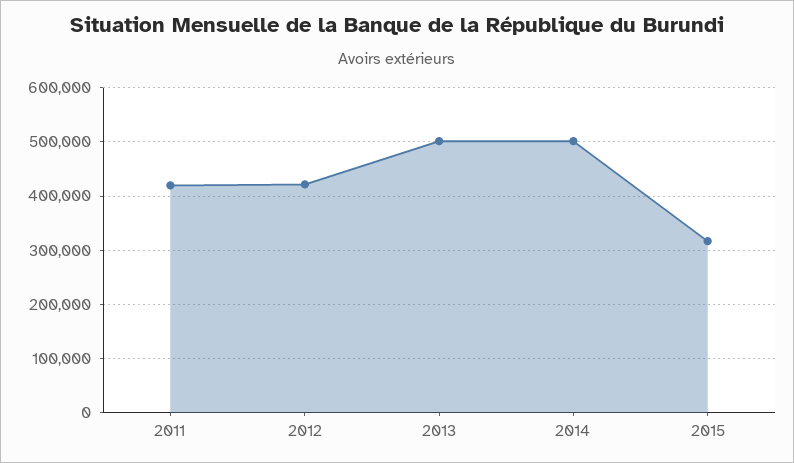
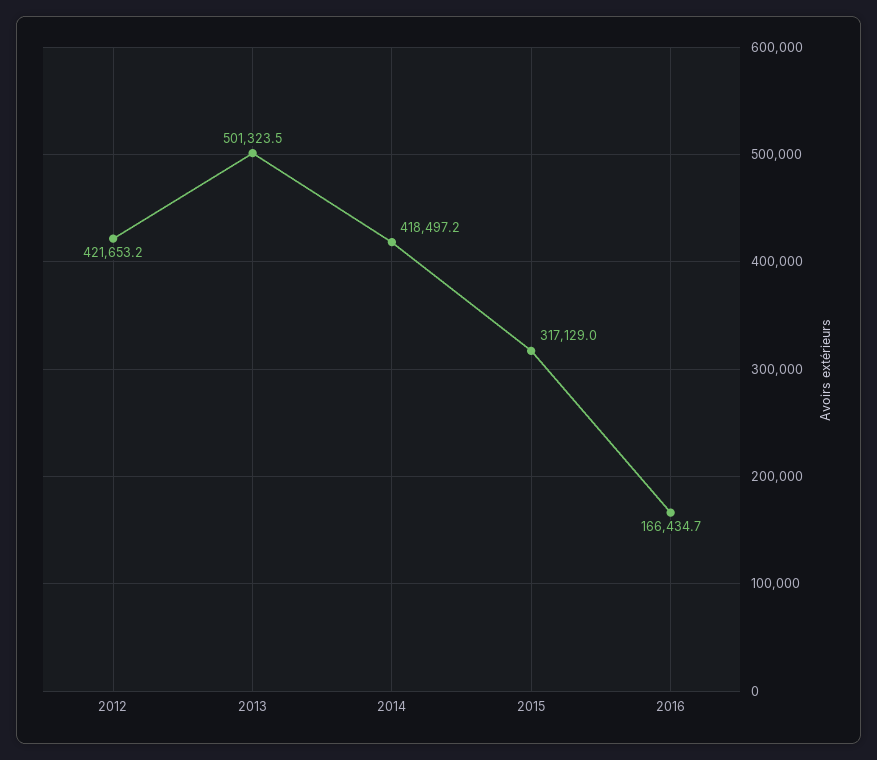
2011: 420000 -> none
2014: 500000 -> 418497.2
2016: none -> 166434.7

